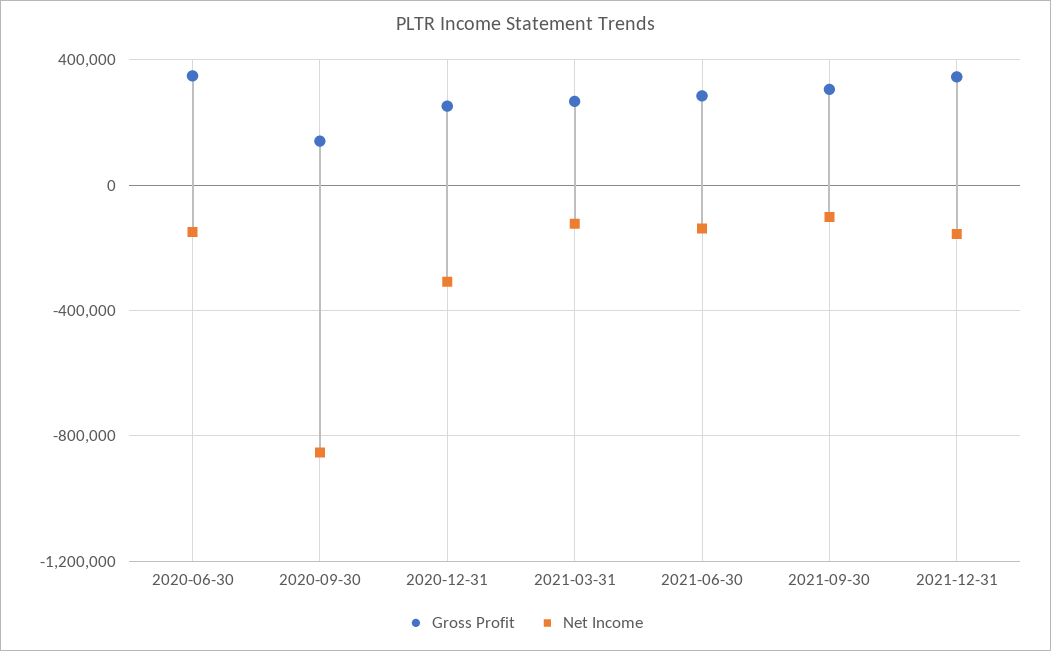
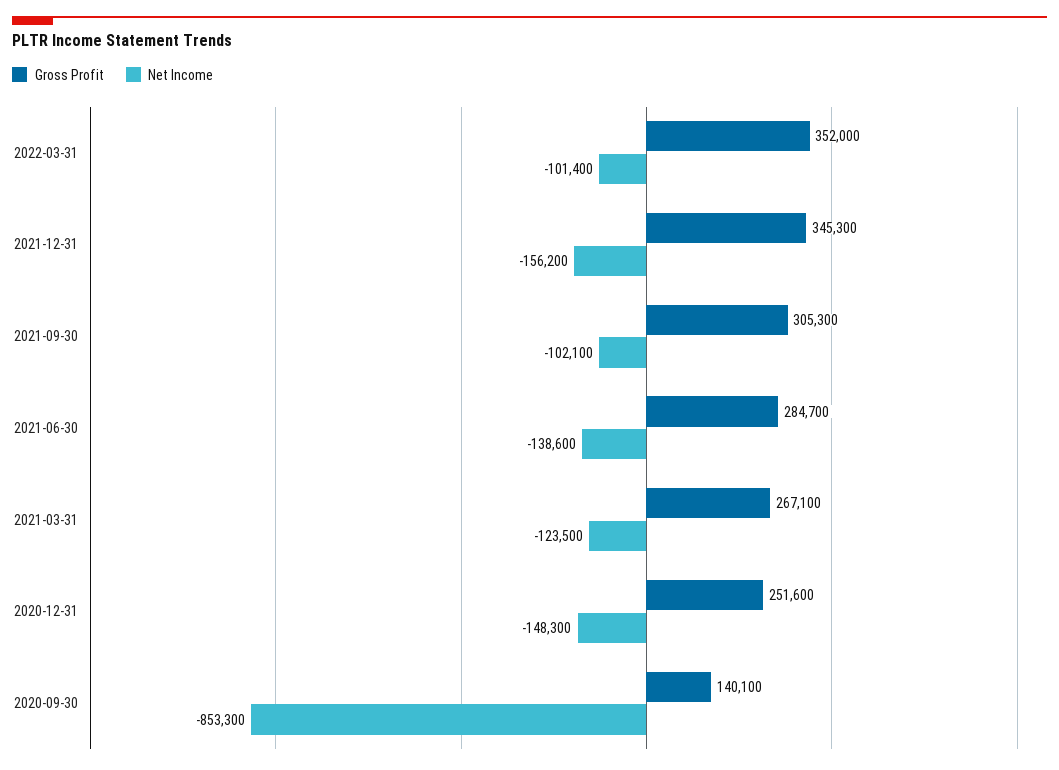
Gross Profit, 2020-06-30: 350000 -> none
Net Income, 2020-06-30: -150000 -> none
Net Income, 2020-12-31: -300000 -> -148300
Gross Profit, 2022-03-31: none -> 352000
Net Income, 2022-03-31: none -> -101400

